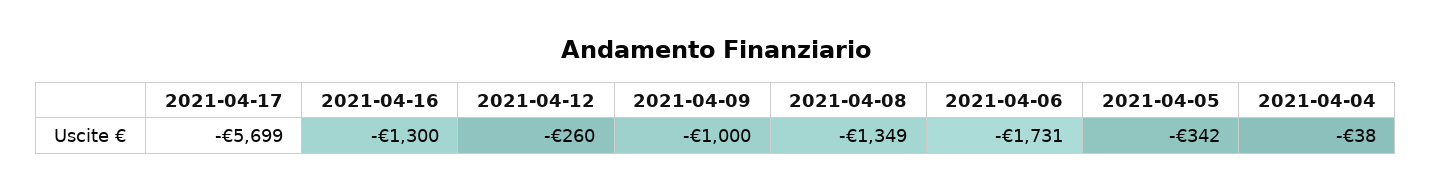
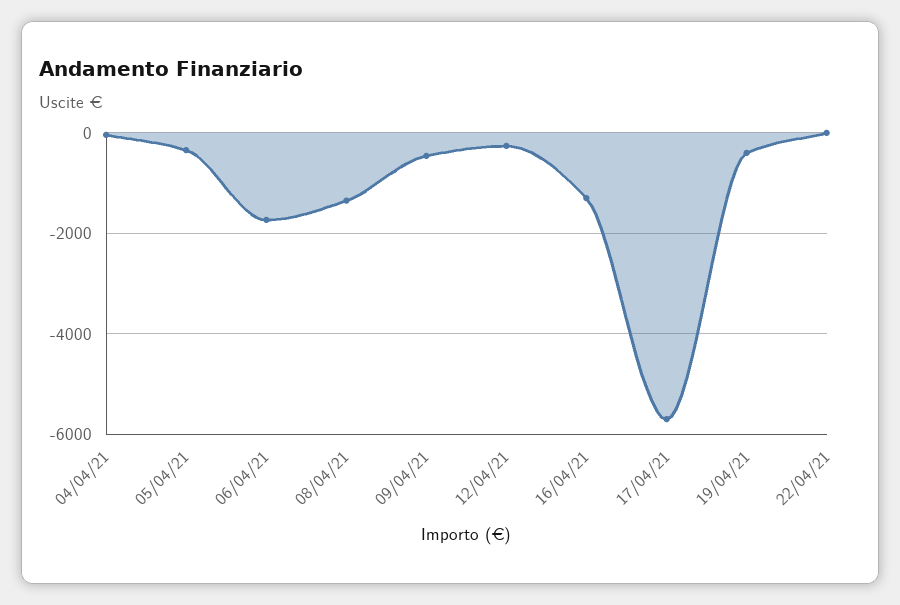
2021-04-09: -1000 -> -400
19/04/21: none -> -400
22/04/21: none -> 0

